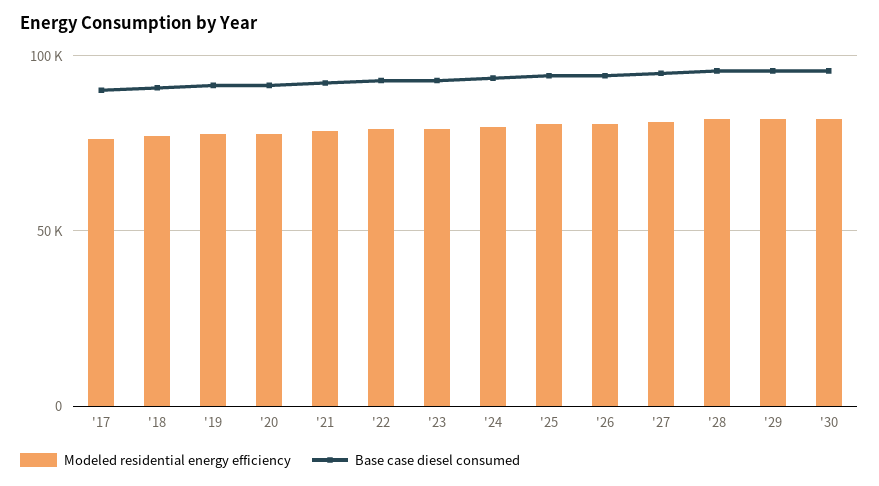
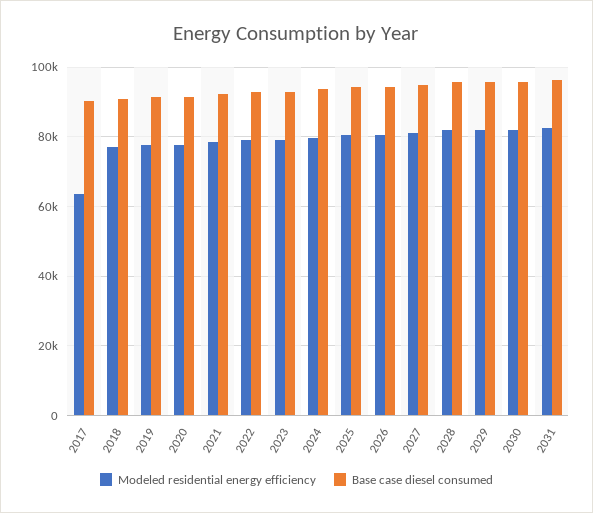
Modeled residential energy efficiency, '17: 75000 -> 64000
Modeled residential energy efficiency, 2031: none -> 82000
Base case diesel consumed, 2031: none -> 96000

